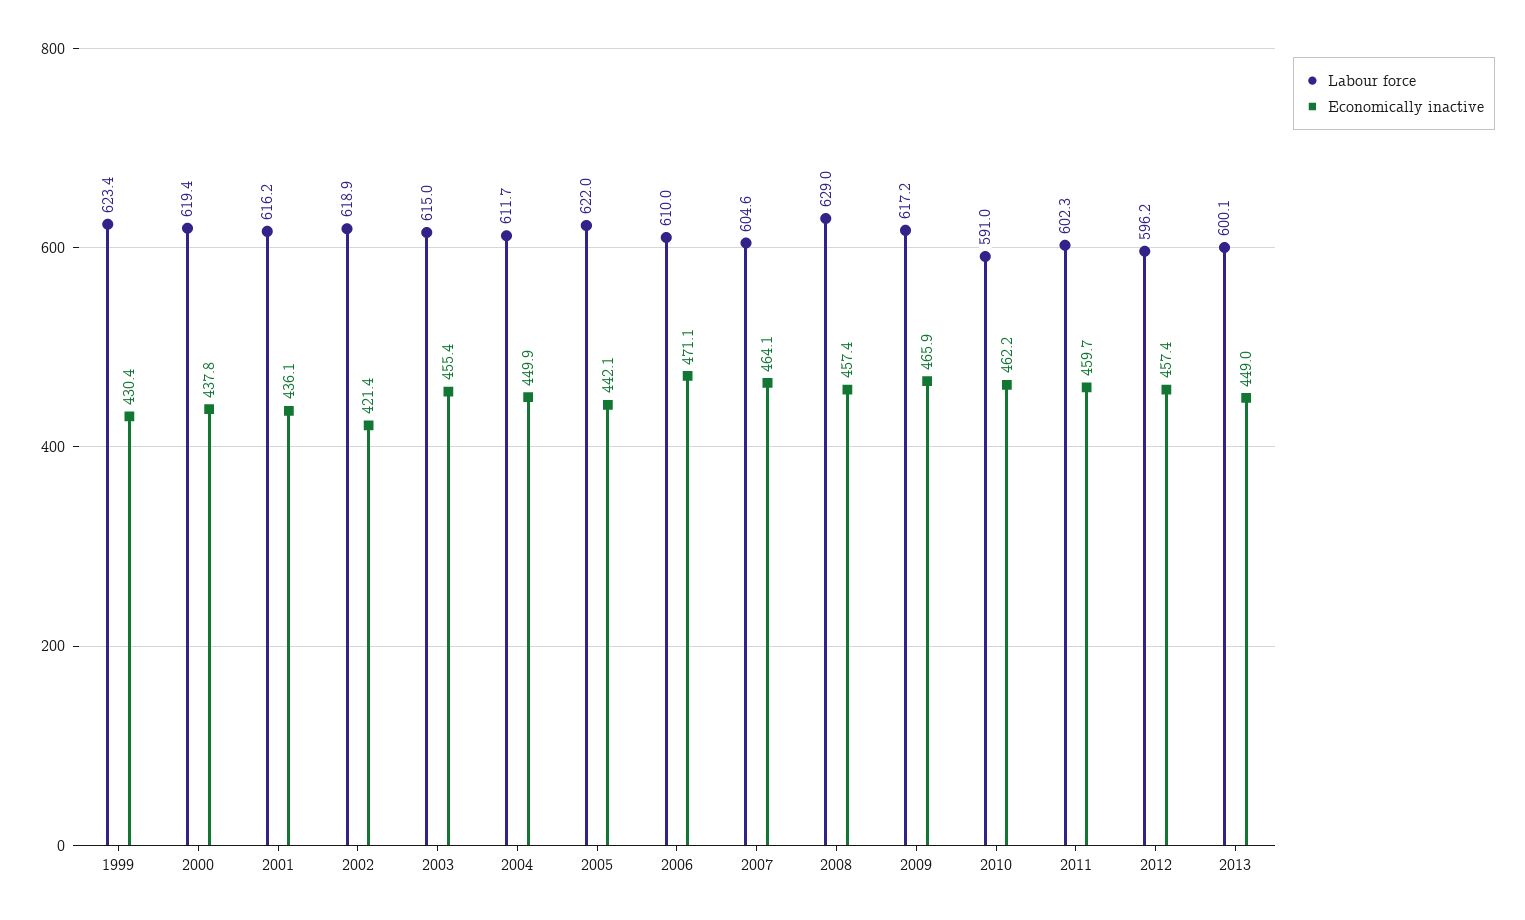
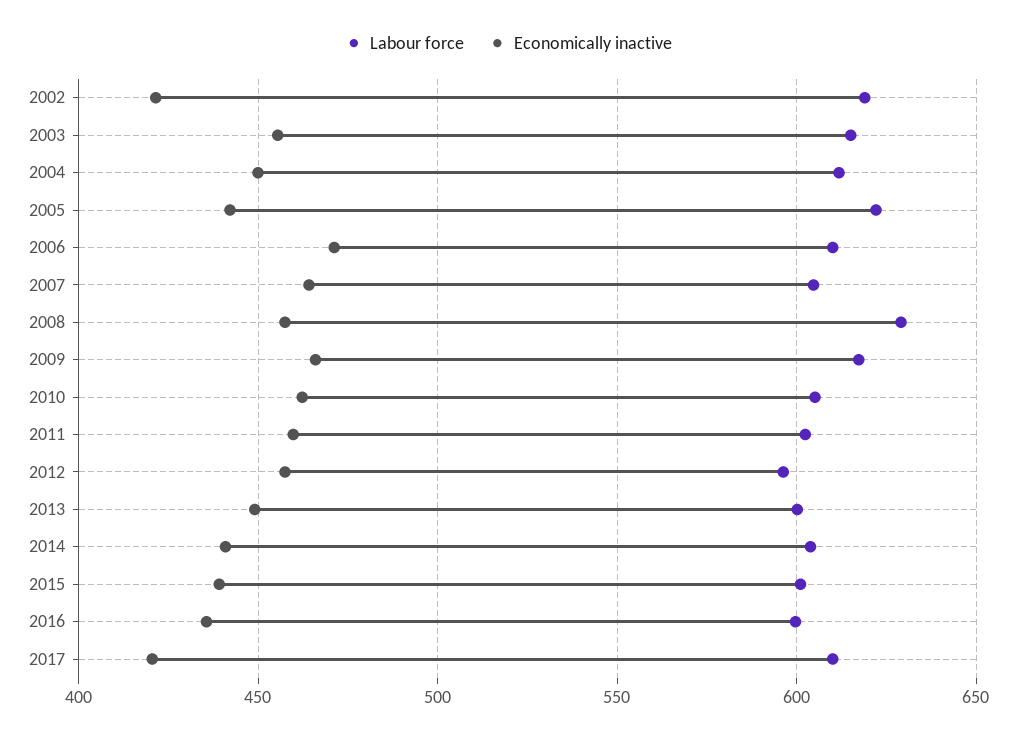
Labour force, 1999: 623.4 -> none
Economically inactive, 1999: 430.4 -> none
Labour force, 2000: 619.4 -> none
Economically inactive, 2000: 437.8 -> none
Labour force, 2001: 616.2 -> none
Economically inactive, 2001: 436.1 -> none
Labour force, 2010: 591 -> 605
Labour force, 2014: none -> 605
Economically inactive, 2014: none -> 440
Labour force, 2015: none -> 600
Economically inactive, 2015: none -> 440
Labour force, 2016: none -> 600
Economically inactive, 2016: none -> 435
Labour force, 2017: none -> 610
Economically inactive, 2017: none -> 420

